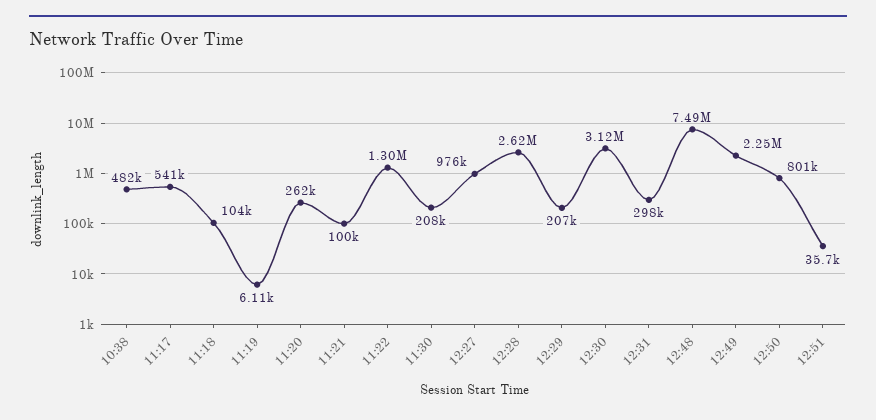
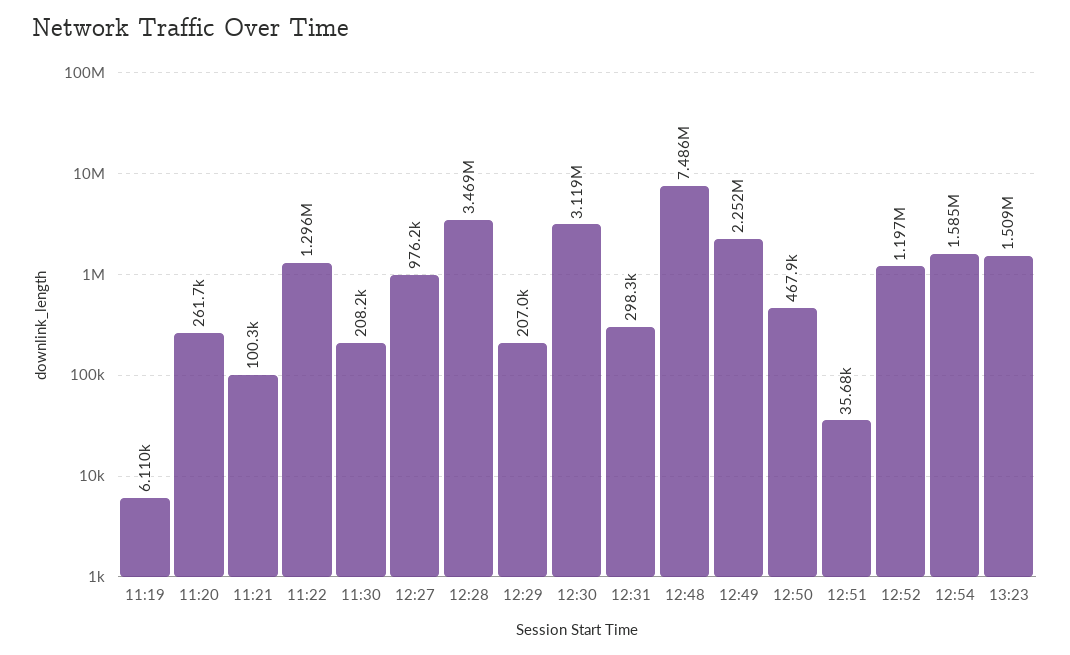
10:38: 482000 -> none
11:17: 541000 -> none
11:18: 104000 -> none
12:28: 2620000 -> 3469000
12:50: 801000 -> 467900
12:52: none -> 1197000
12:54: none -> 1585000
13:23: none -> 1509000

